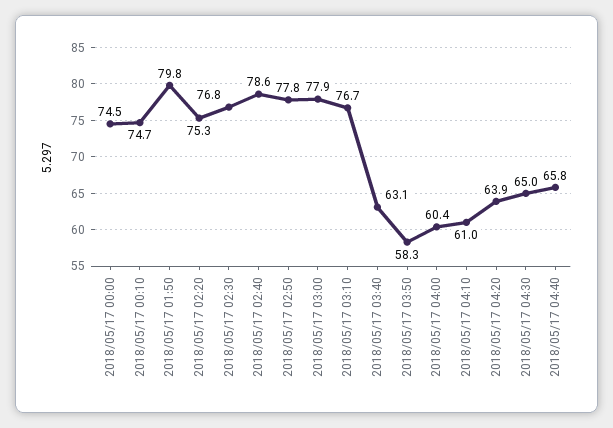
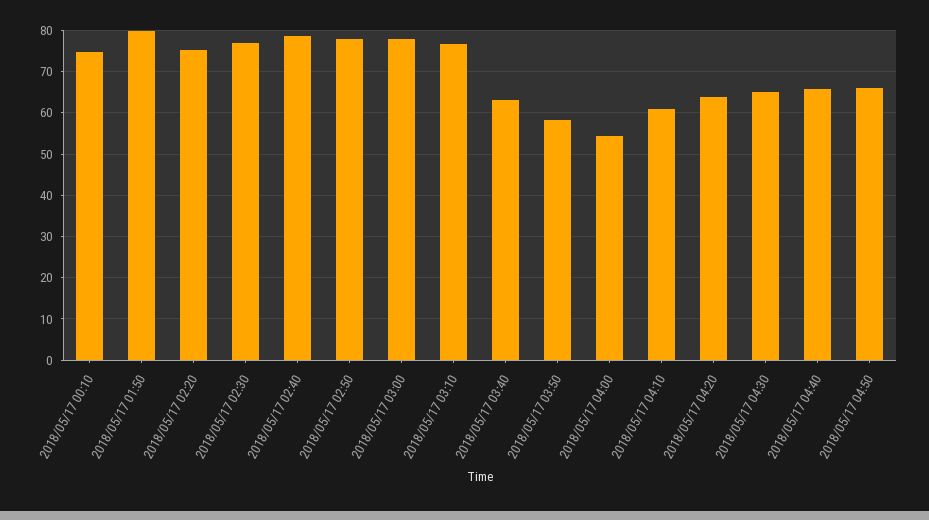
2018/05/17 00:00: 74.5 -> none
2018/05/17 04:00: 60.4 -> 54
2018/05/17 04:50: none -> 66

